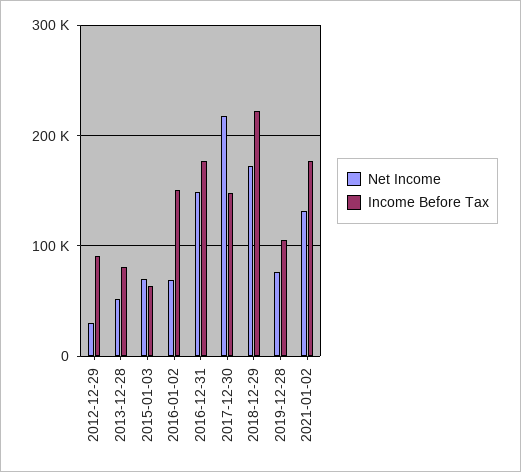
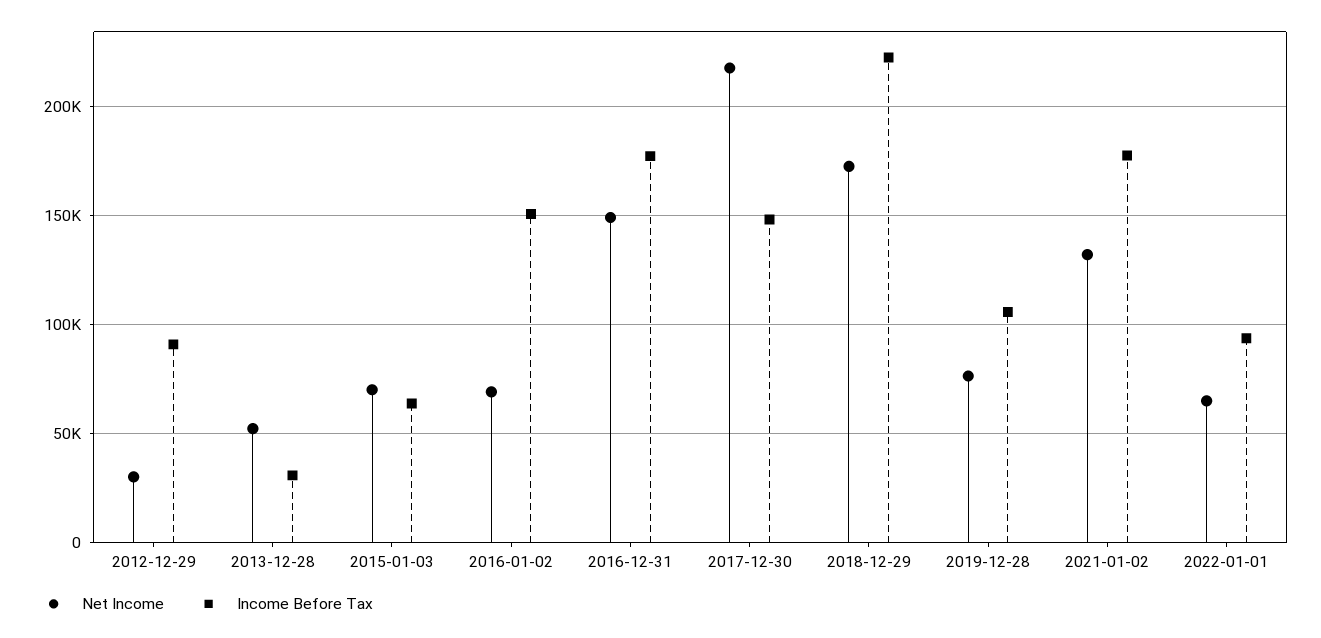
Income Before Tax, 2013-12-28: 80000 -> 30000
Net Income, 2022-01-01: none -> 65000
Income Before Tax, 2022-01-01: none -> 95000

